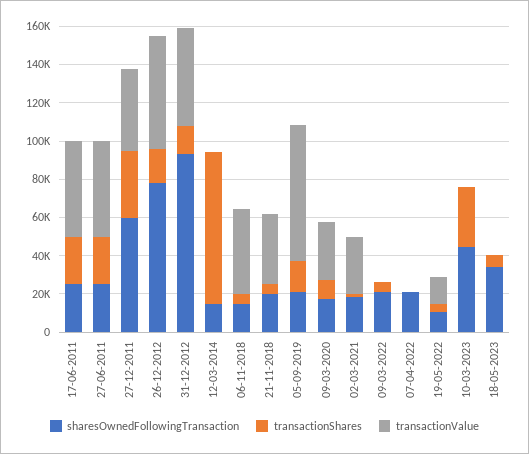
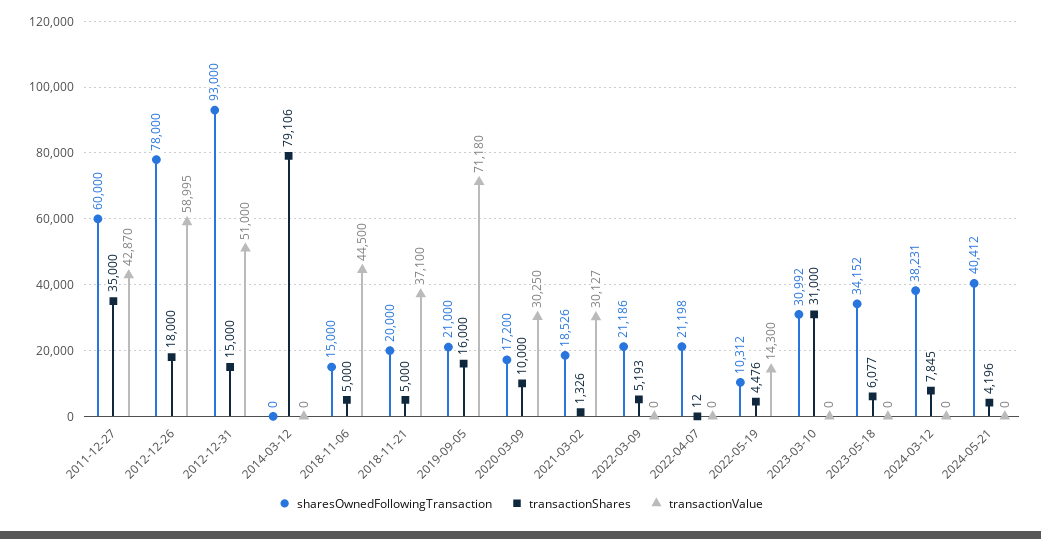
sharesOwnedFollowingTransaction, 17-06-2011: 25000 -> none
transactionShares, 17-06-2011: 25000 -> none
transactionValue, 17-06-2011: 50000 -> none
sharesOwnedFollowingTransaction, 27-06-2011: 25000 -> none
transactionShares, 27-06-2011: 25000 -> none
transactionValue, 27-06-2011: 50000 -> none
sharesOwnedFollowingTransaction, 12-03-2014: 15000 -> 0
sharesOwnedFollowingTransaction, 10-03-2023: 45000 -> 30992
sharesOwnedFollowingTransaction, 2024-03-12: none -> 38231
transactionShares, 2024-03-12: none -> 7845
transactionValue, 2024-03-12: none -> 0
sharesOwnedFollowingTransaction, 2024-05-21: none -> 40412
transactionShares, 2024-05-21: none -> 4196
transactionValue, 2024-05-21: none -> 0

